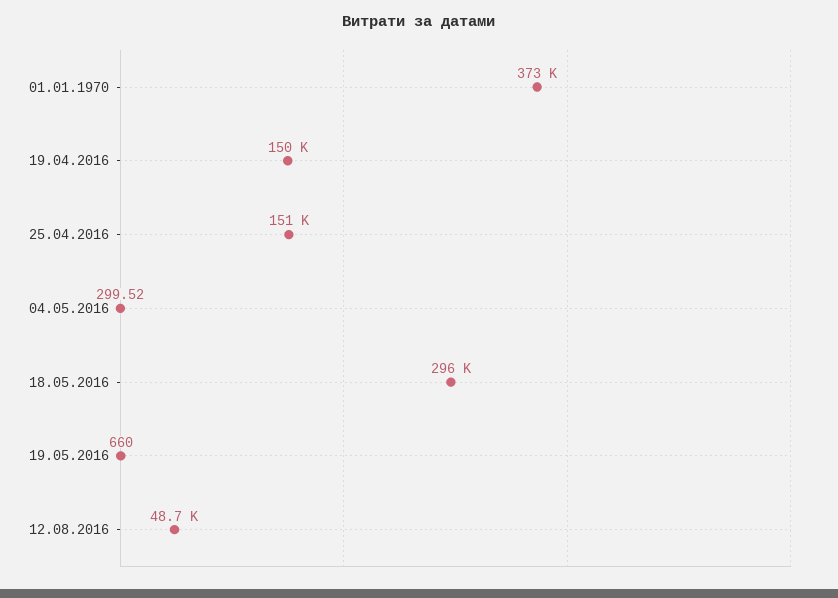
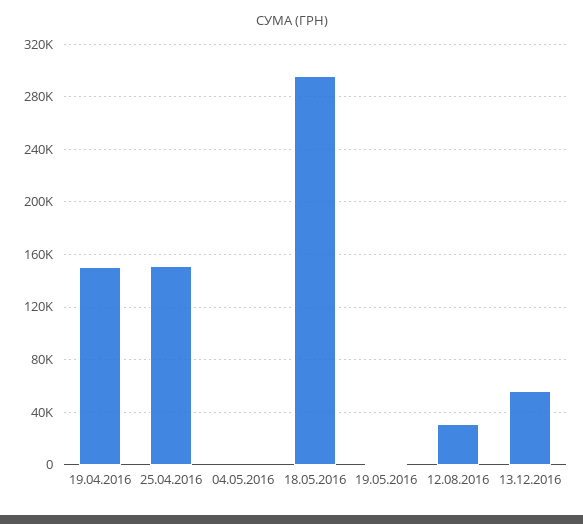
01.01.1970: 373000 -> none
12.08.2016: 48700 -> 30000
13.12.2016: none -> 55000

